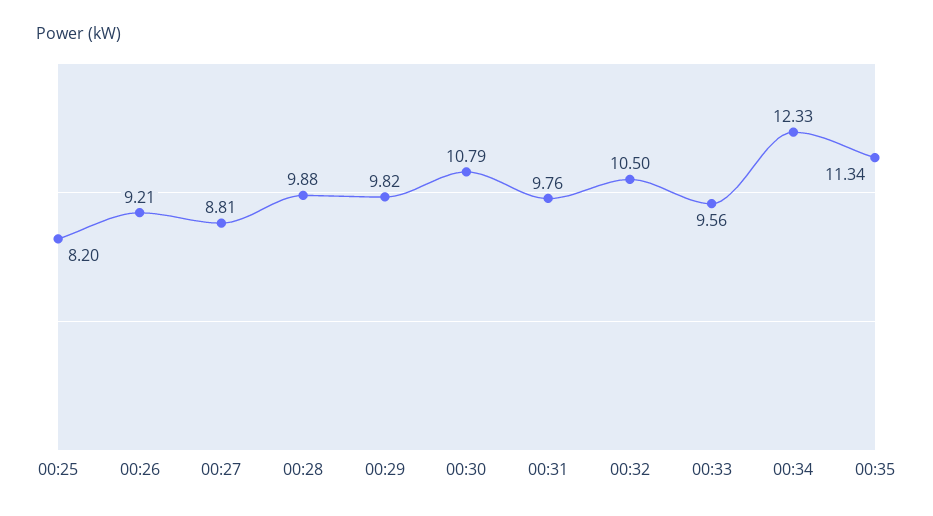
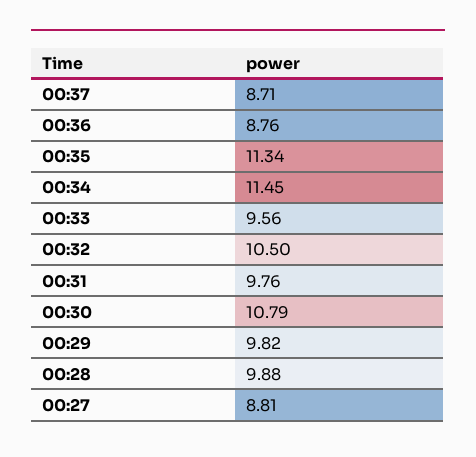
00:25: 8.2 -> none
00:26: 9.21 -> none
00:34: 12.33 -> 11.45
00:37: none -> 8.71
00:36: none -> 8.76

